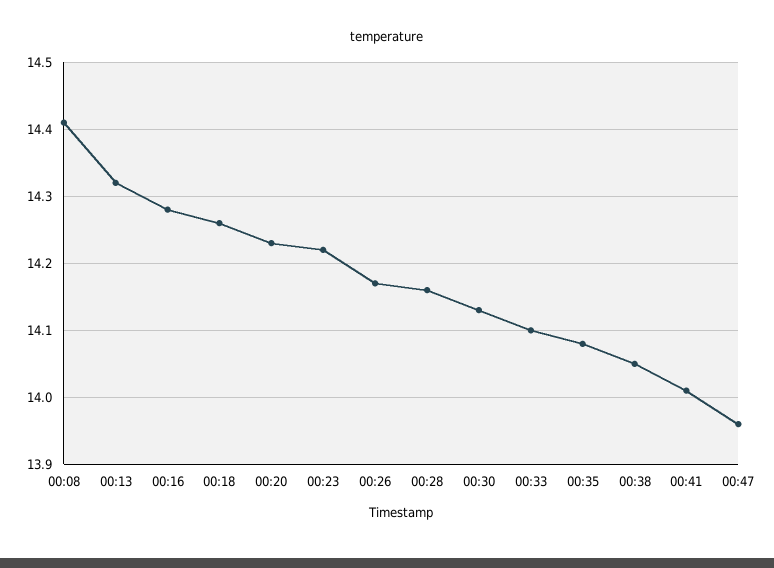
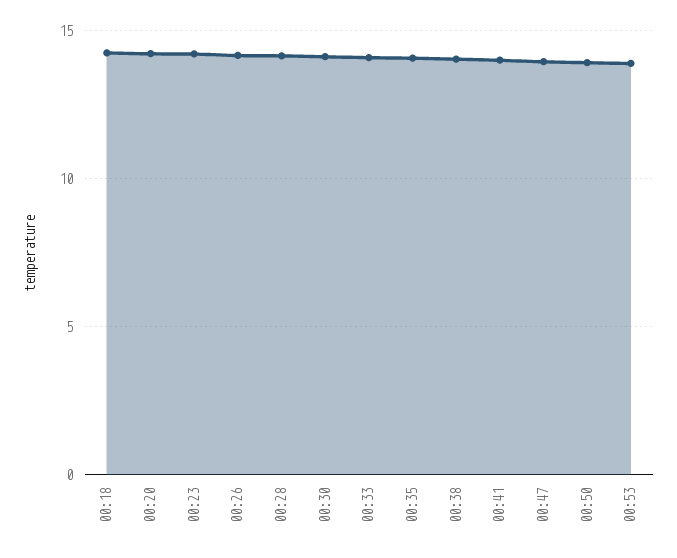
00:08: 14.41 -> none
00:13: 14.32 -> none
00:16: 14.28 -> none
00:50: none -> 14
00:53: none -> 14

